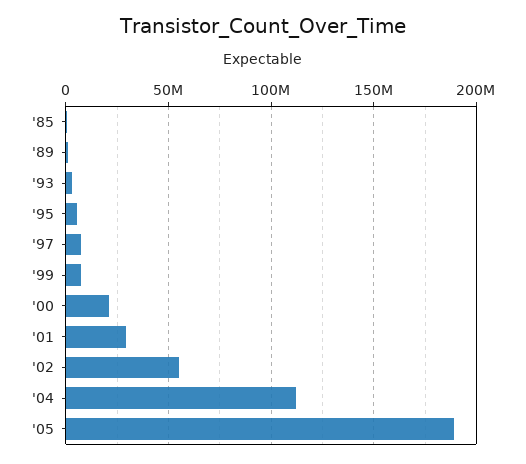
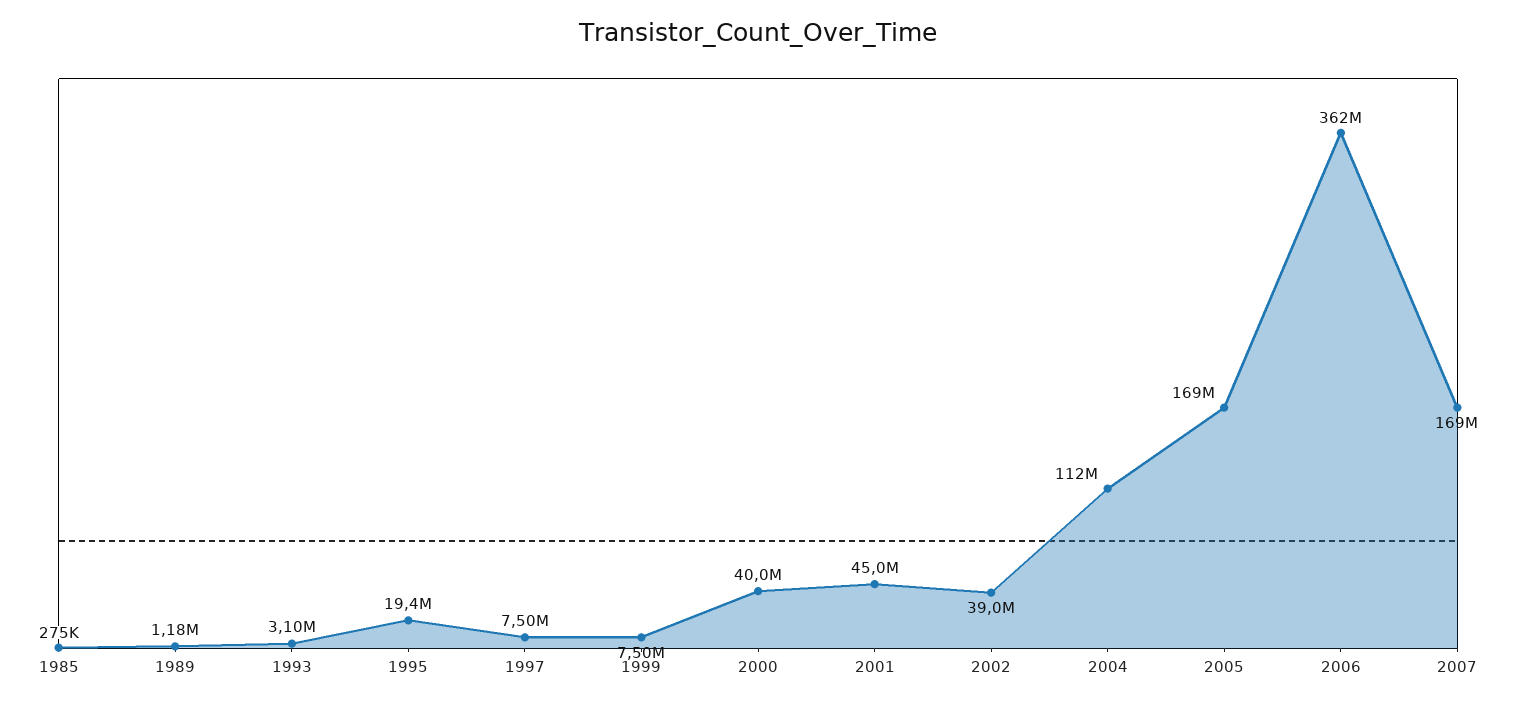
'95: 5000000 -> 19400000
'00: 20000000 -> 40000000
'01: 30000000 -> 45000000
'02: 55000000 -> 39000000
'05: 190000000 -> 169000000
2006: none -> 362000000
2007: none -> 169000000

